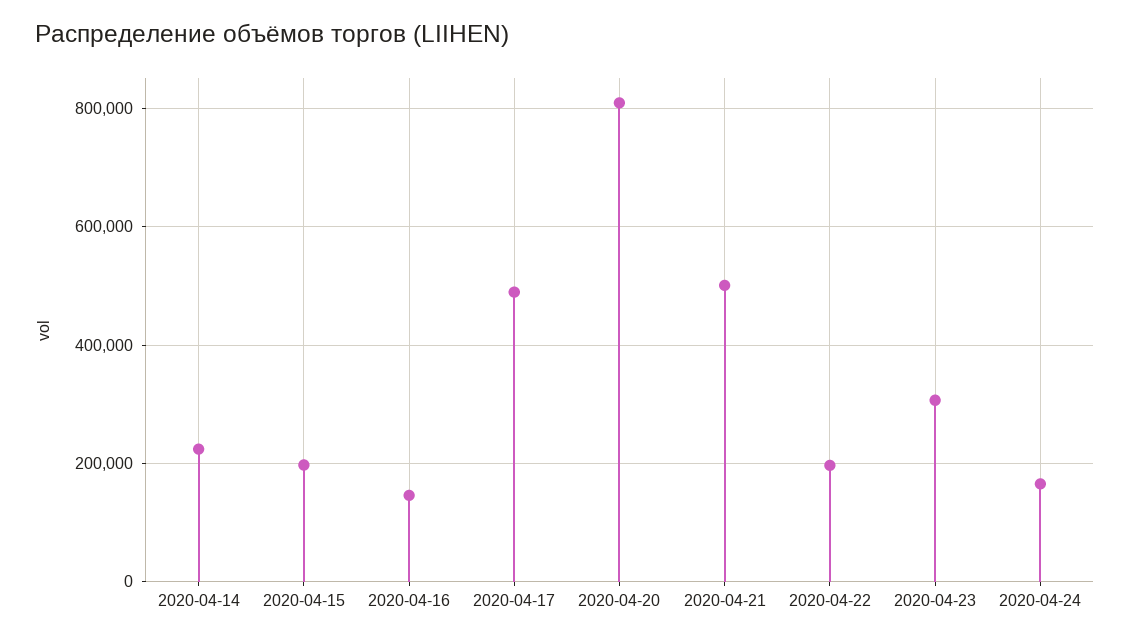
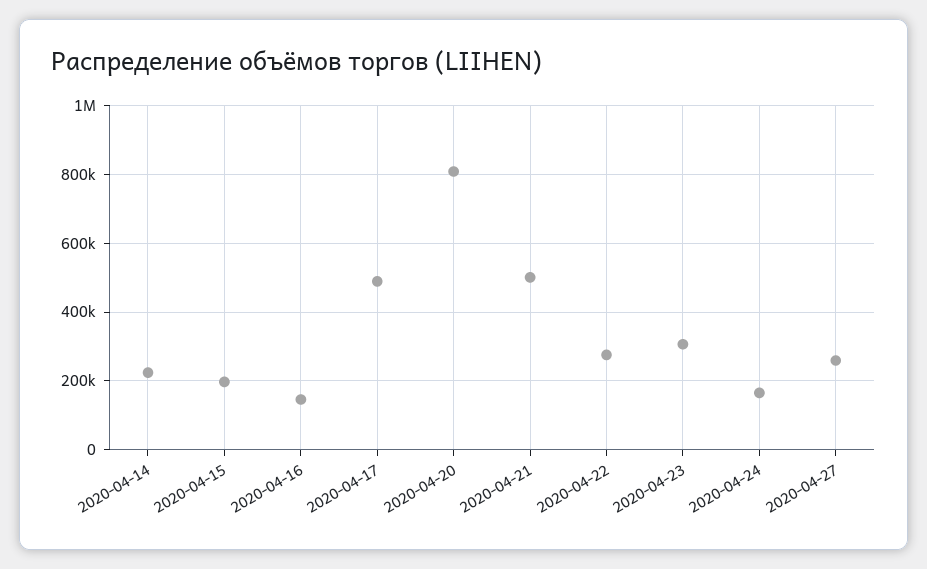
2020-04-22: 200000 -> 280000
2020-04-27: none -> 260000

